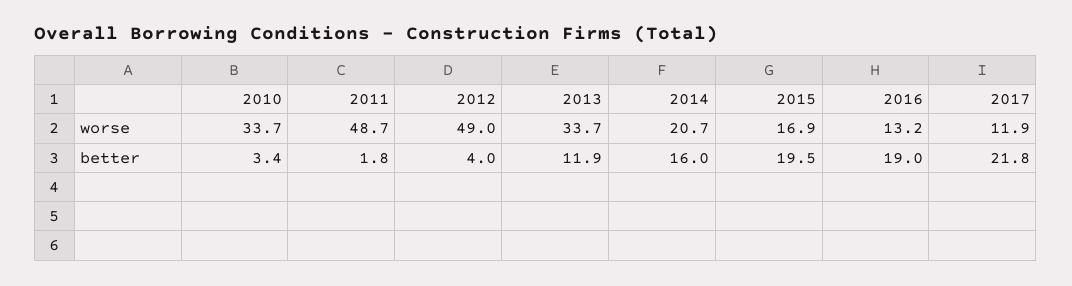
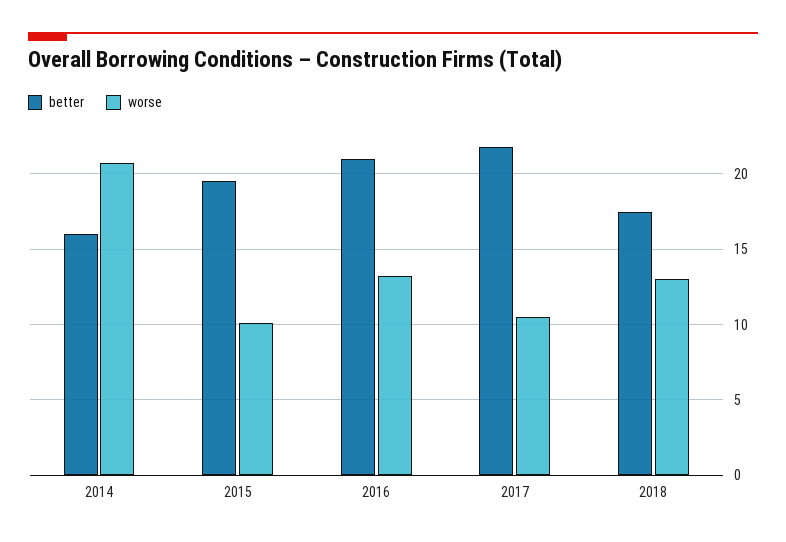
worse, 2010: 33.7 -> none
worse, 2011: 48.7 -> none
worse, 2012: 49 -> none
worse, 2013: 33.7 -> none
worse, 2015: 16.9 -> 10
worse, 2017: 11.9 -> 10.5
better, 2010: 3.4 -> none
better, 2011: 1.8 -> none
better, 2012: 4 -> none
better, 2013: 11.9 -> none
better, 2016: 19 -> 21
better, 2018: none -> 17.5
worse, 2018: none -> 13

